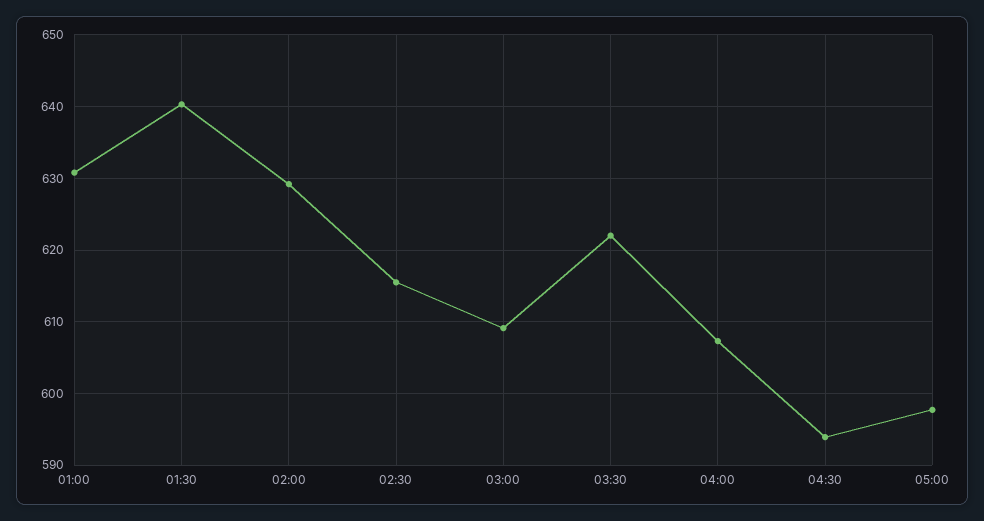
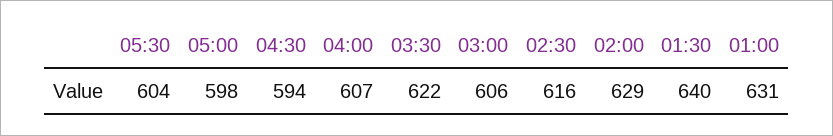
03:00: 609 -> 606
05:30: none -> 604

